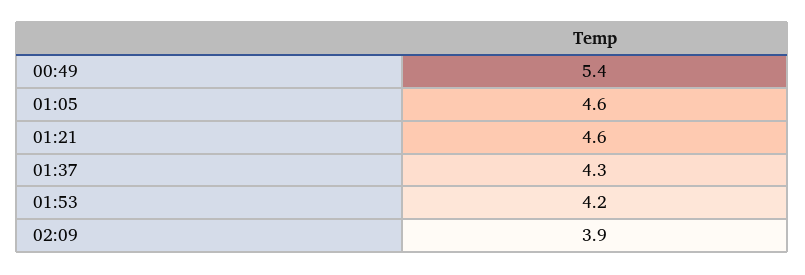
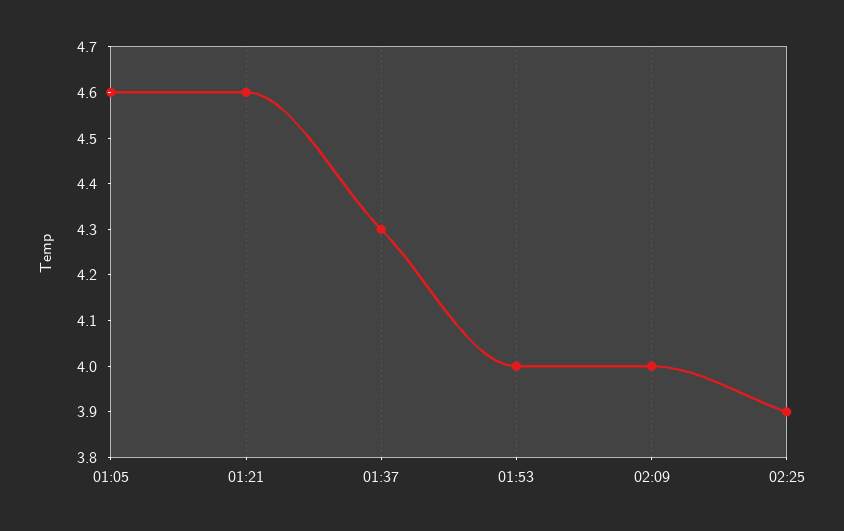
00:49: 5.4 -> none
01:53: 4.2 -> 4
02:09: 3.9 -> 4
02:25: none -> 3.9

